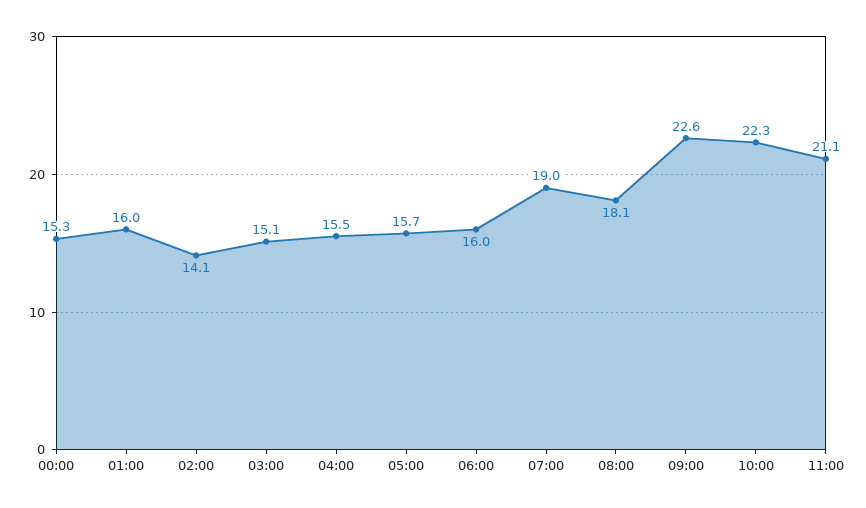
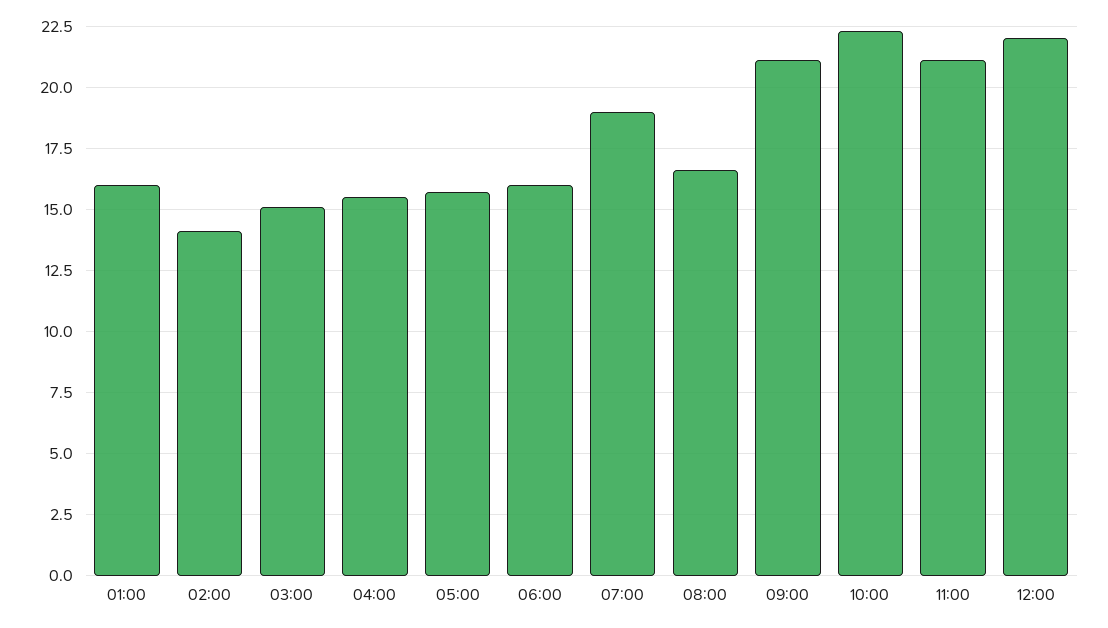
00:00: 15.3 -> none
08:00: 18.1 -> 16.5
09:00: 22.6 -> 21
12:00: none -> 22

